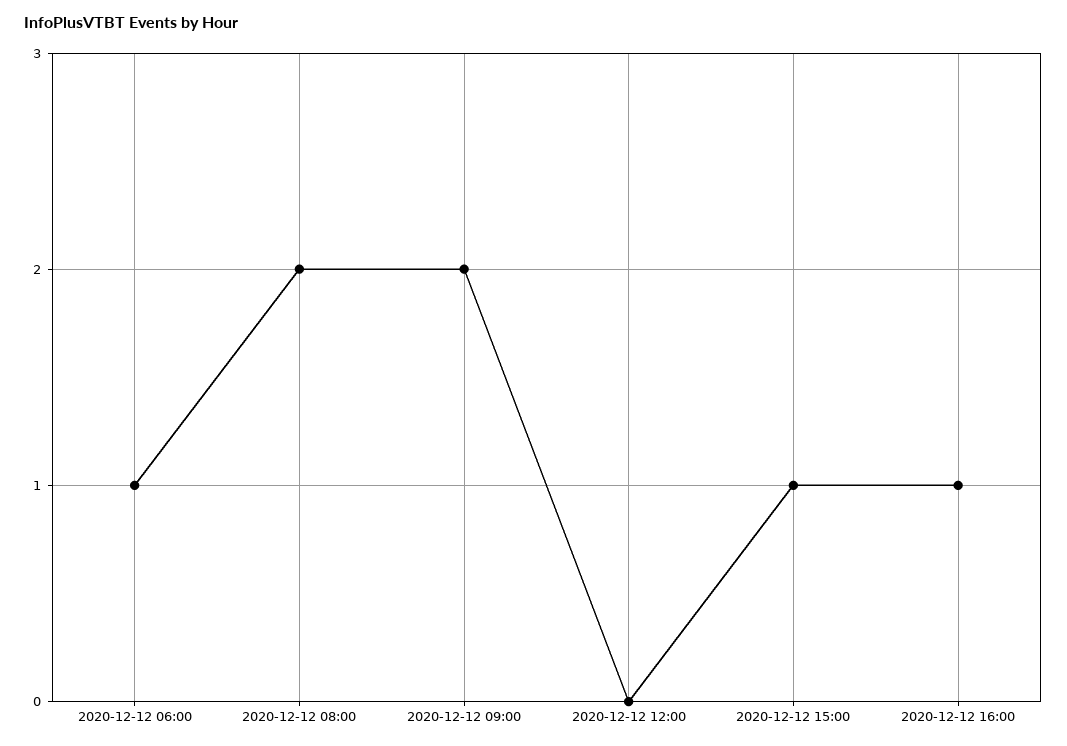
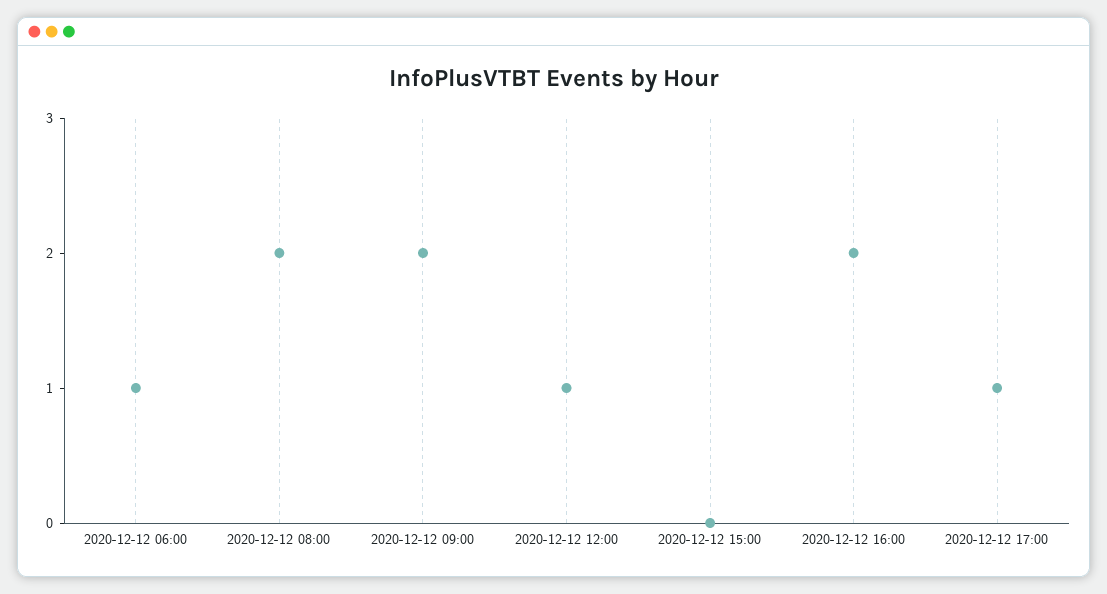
2020-12-12 12:00: 0 -> 1
2020-12-12 15:00: 1 -> 0
2020-12-12 16:00: 1 -> 2
2020-12-12 17:00: none -> 1

